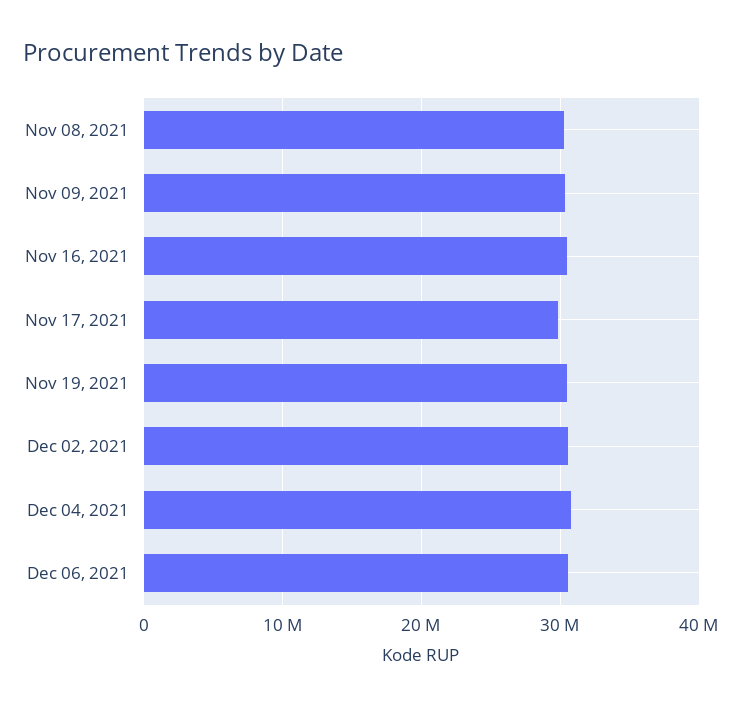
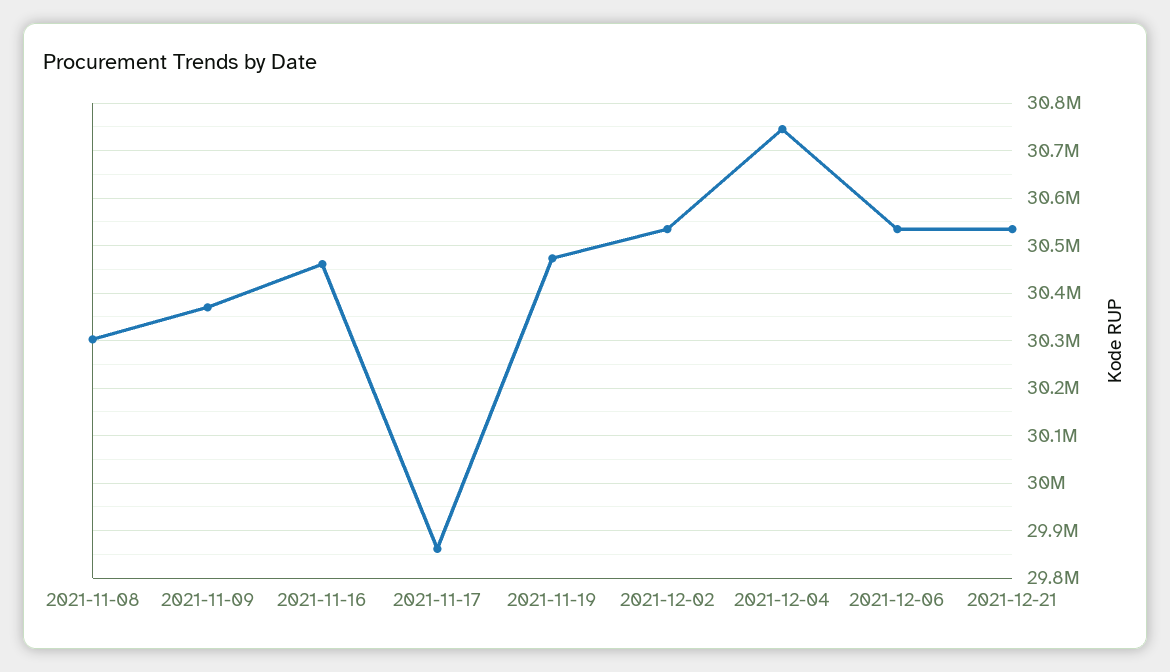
2021-12-21: none -> 30540000

